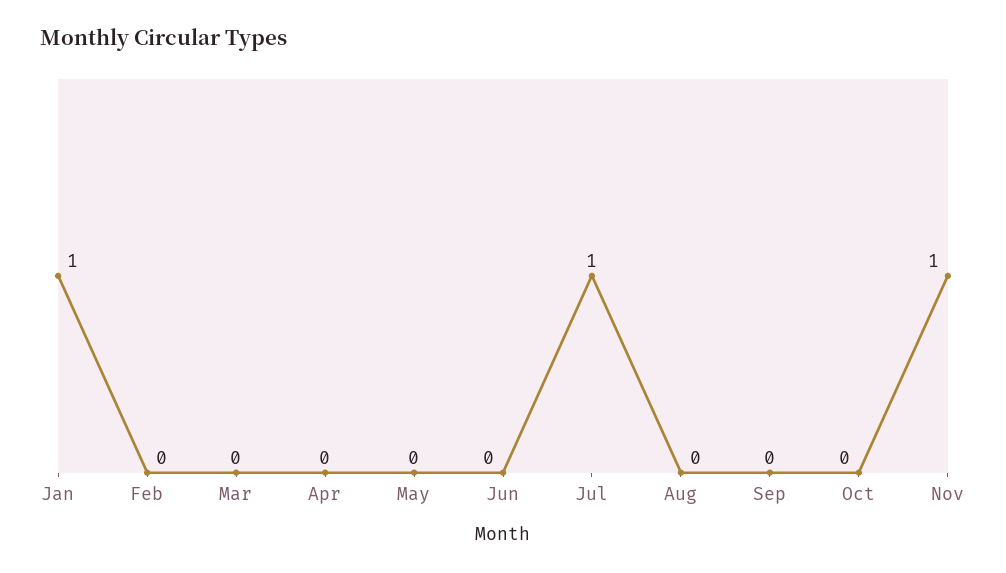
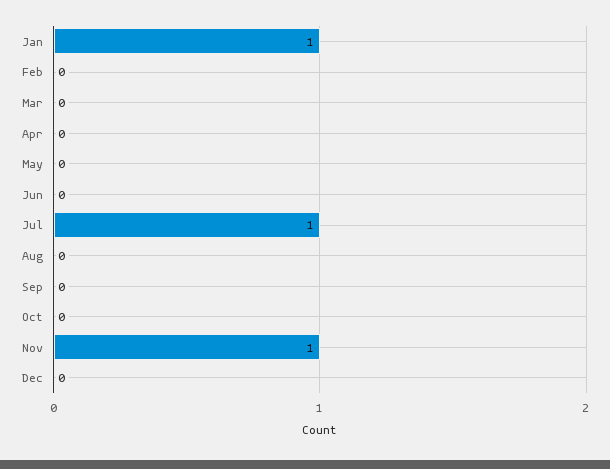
Dec: none -> 0

